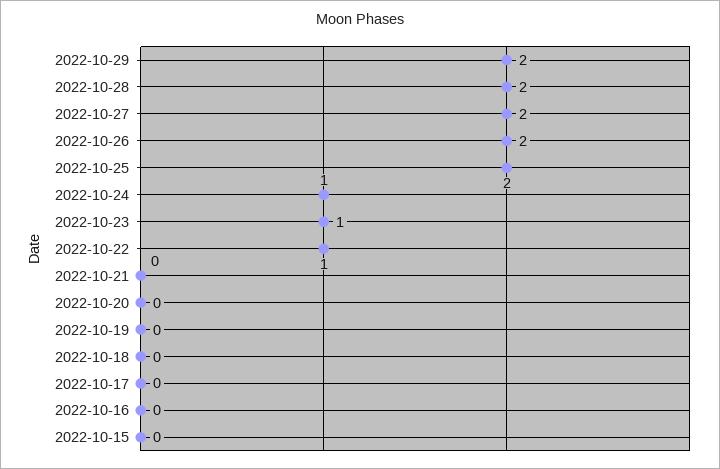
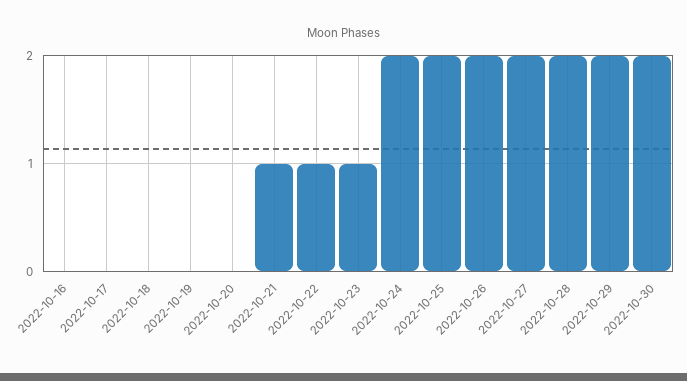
2022-10-24: 1 -> 2
2022-10-21: 0 -> 1
2022-10-15: 0 -> none
2022-10-30: none -> 2

